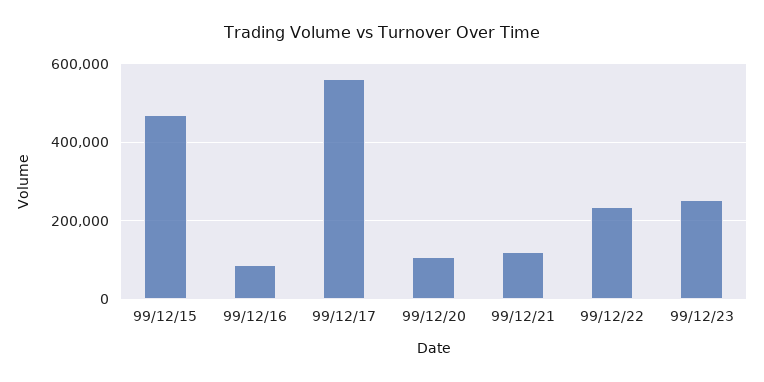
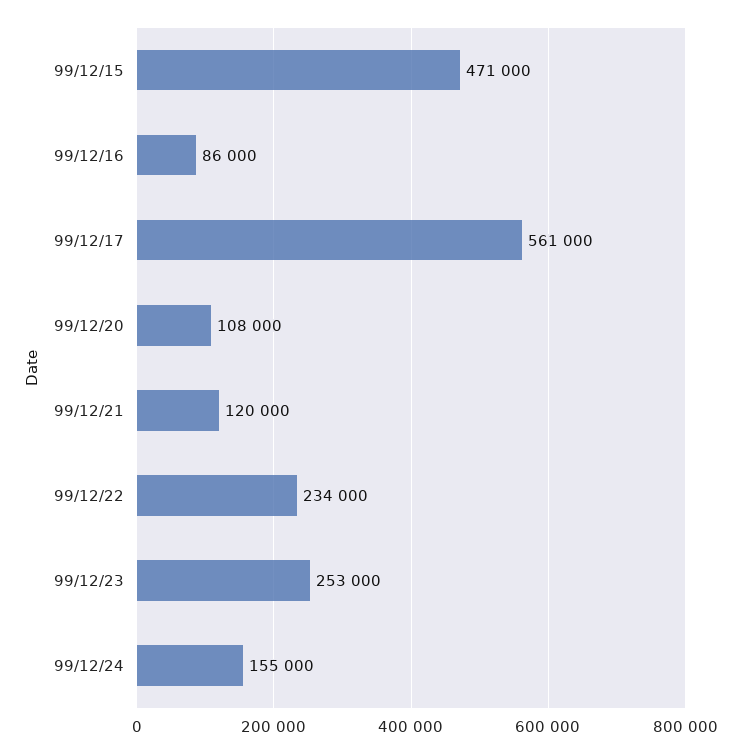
99/12/24: none -> 155000

